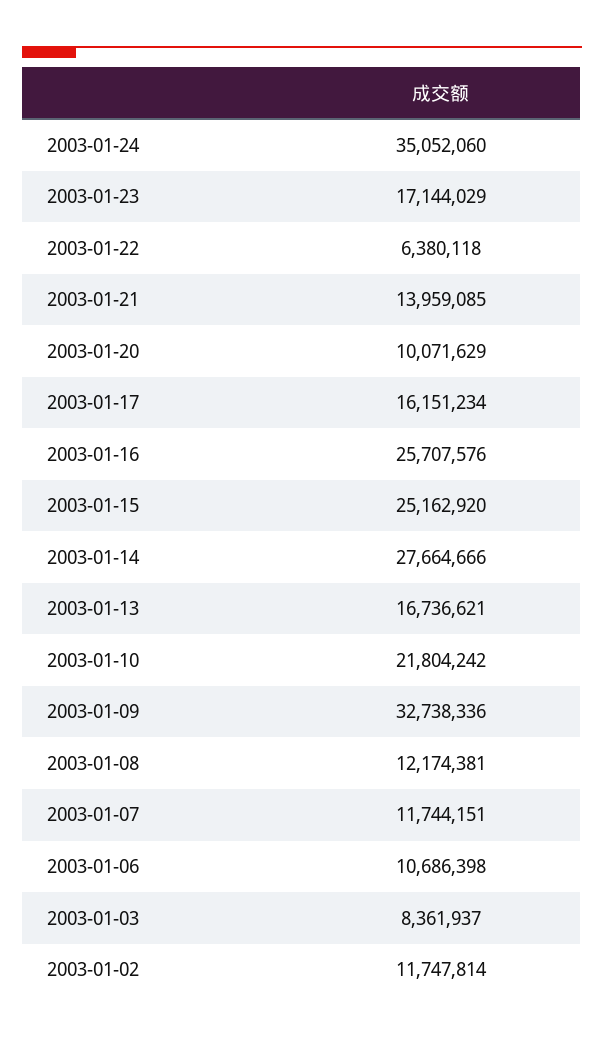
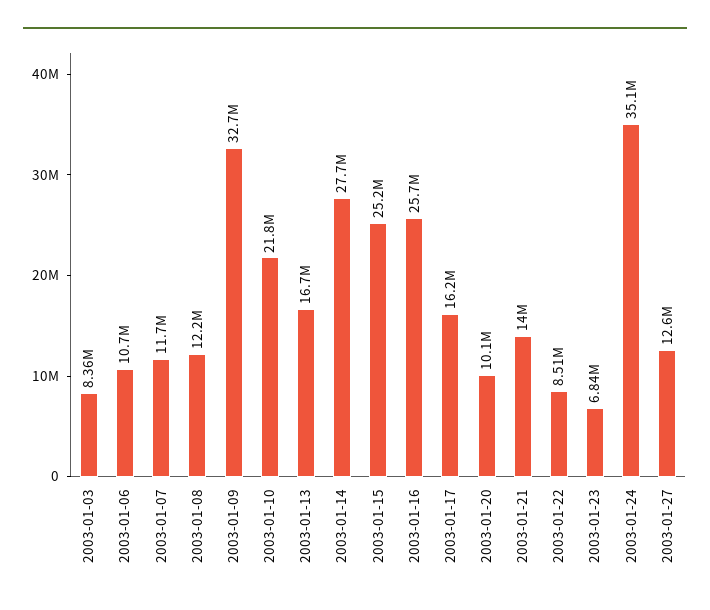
2003-01-23: 17144029 -> 6840000
2003-01-22: 6380118 -> 8510000
2003-01-02: 11747814 -> none
2003-01-27: none -> 12600000

